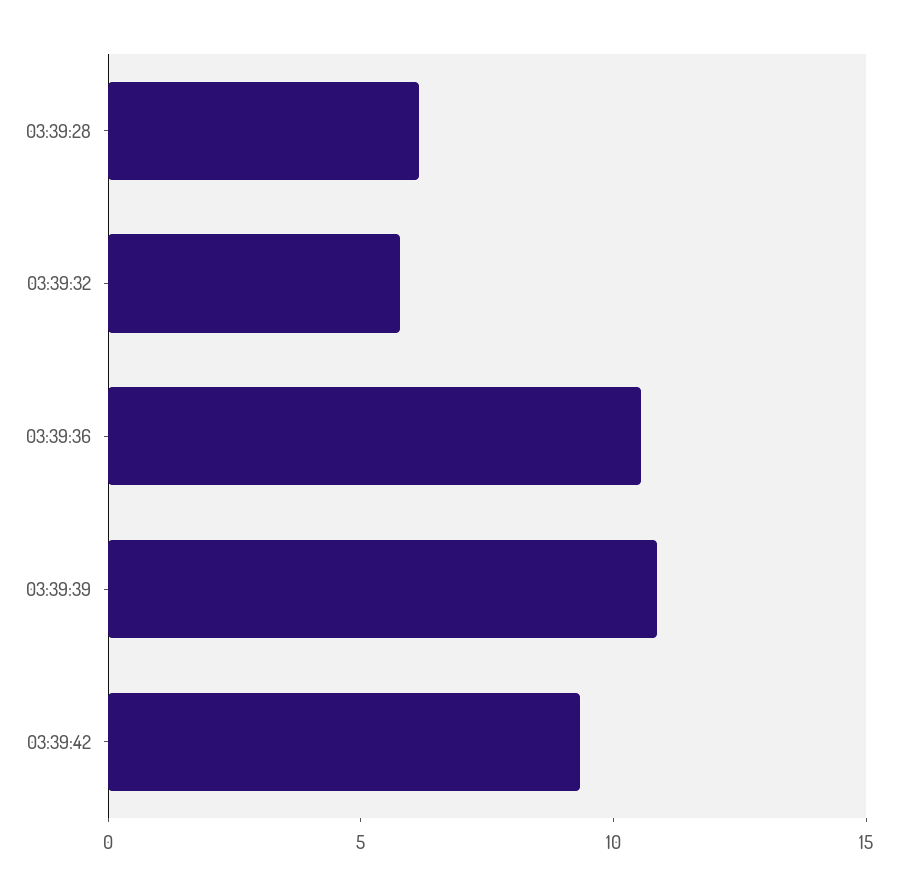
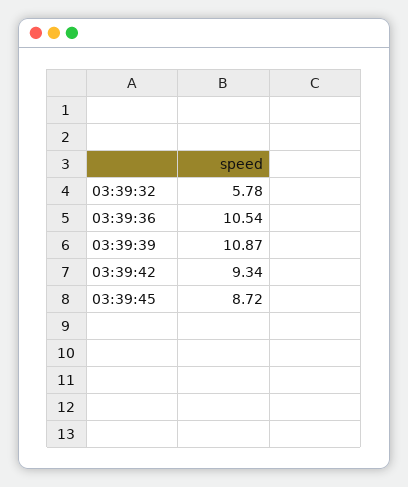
03:39:28: 6 -> none
03:39:45: none -> 8.72

